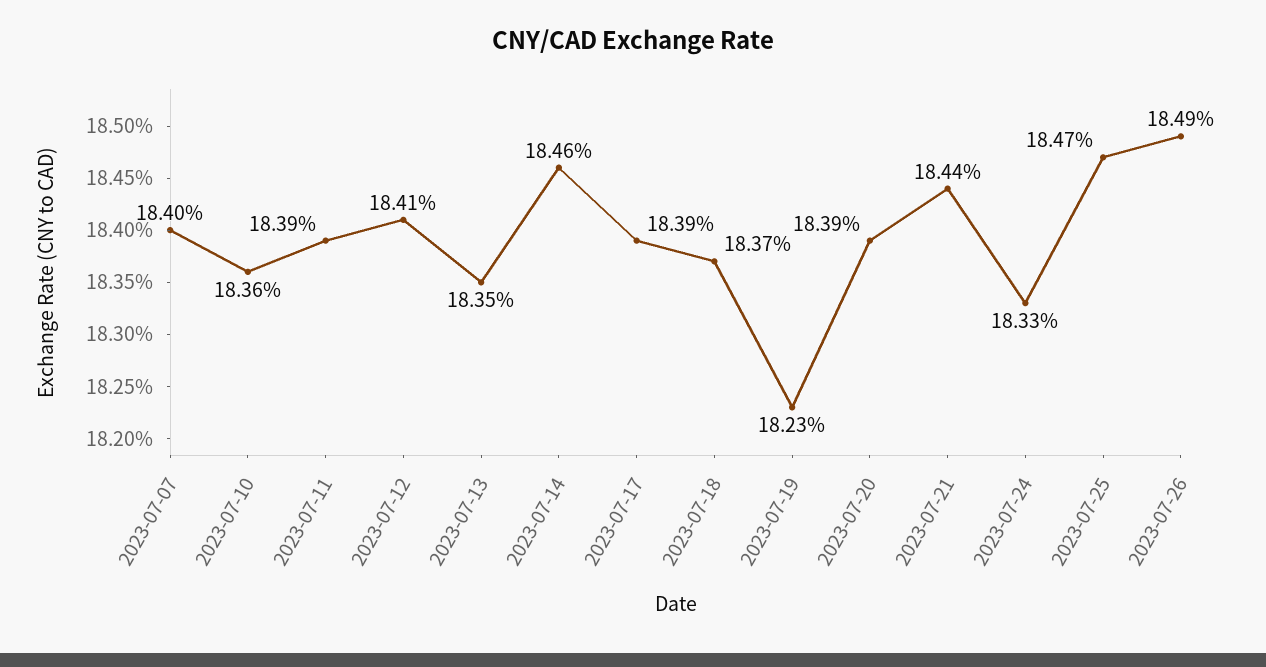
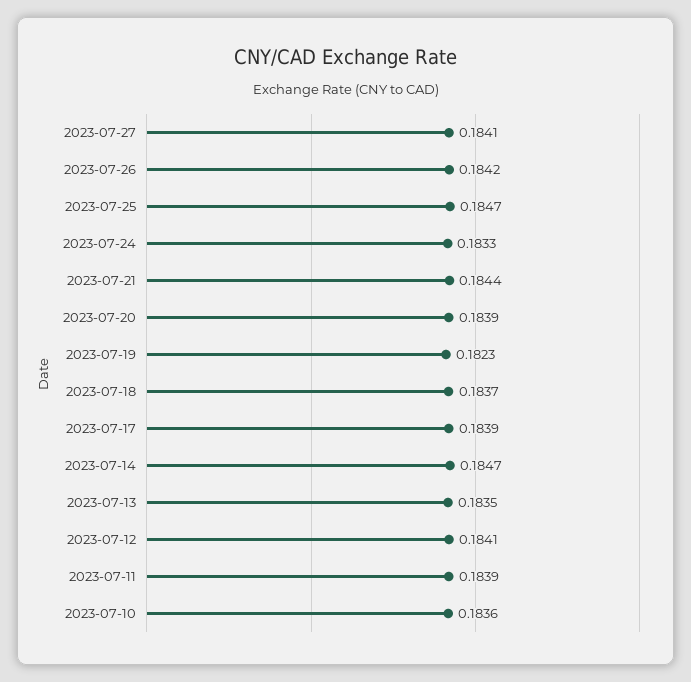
2023-07-07: 0.184 -> none
2023-07-14: 0.1846 -> 0.1847
2023-07-26: 0.1849 -> 0.1842
2023-07-27: none -> 0.1841

